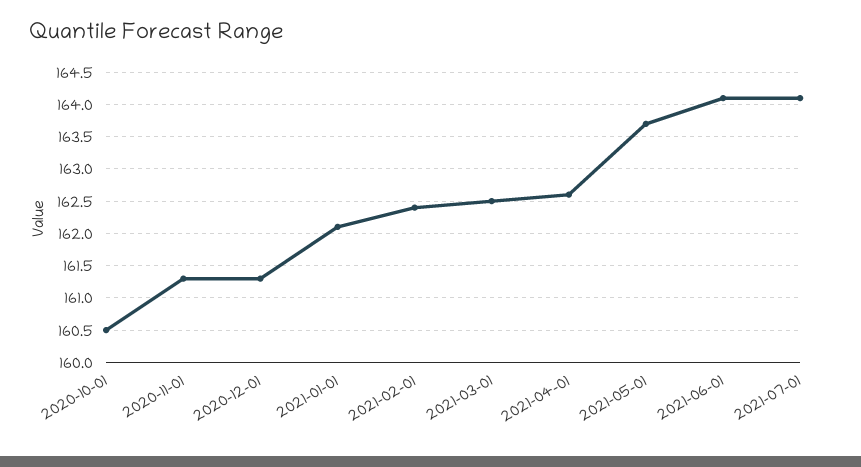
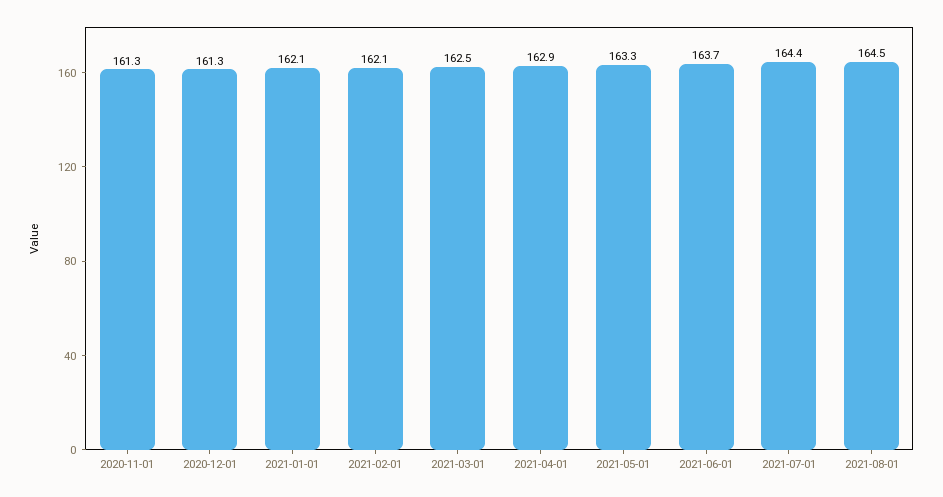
2020-10-01: 160.5 -> none
2021-02-01: 162.4 -> 162.1
2021-04-01: 162.6 -> 162.9
2021-05-01: 163.7 -> 163.3
2021-06-01: 164.1 -> 163.7
2021-07-01: 164.1 -> 164.4
2021-08-01: none -> 164.5

